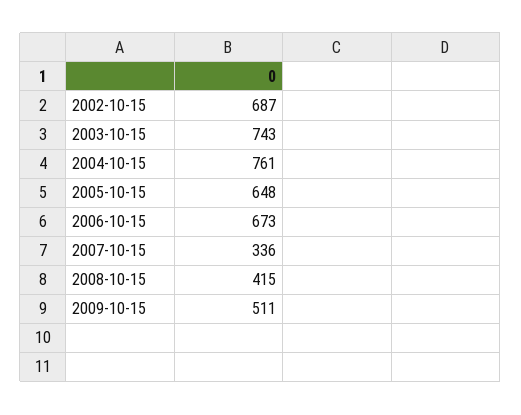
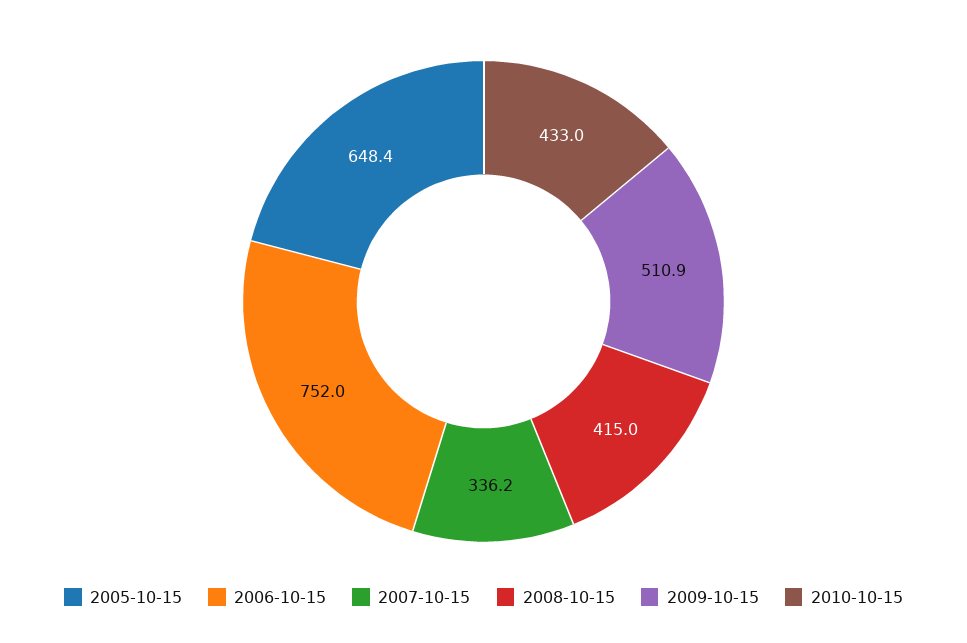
2002-10-15: 687 -> none
2003-10-15: 743 -> none
2004-10-15: 761 -> none
2006-10-15: 673 -> 752
2010-10-15: none -> 433

